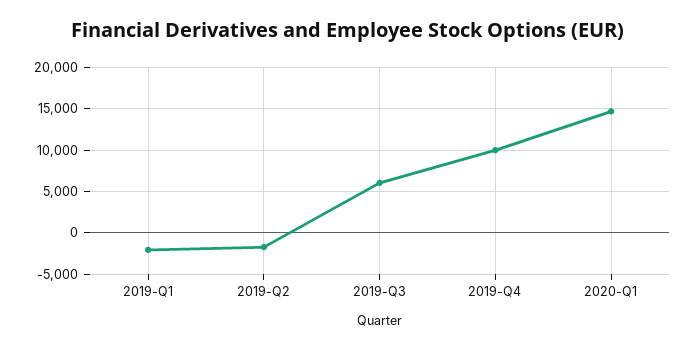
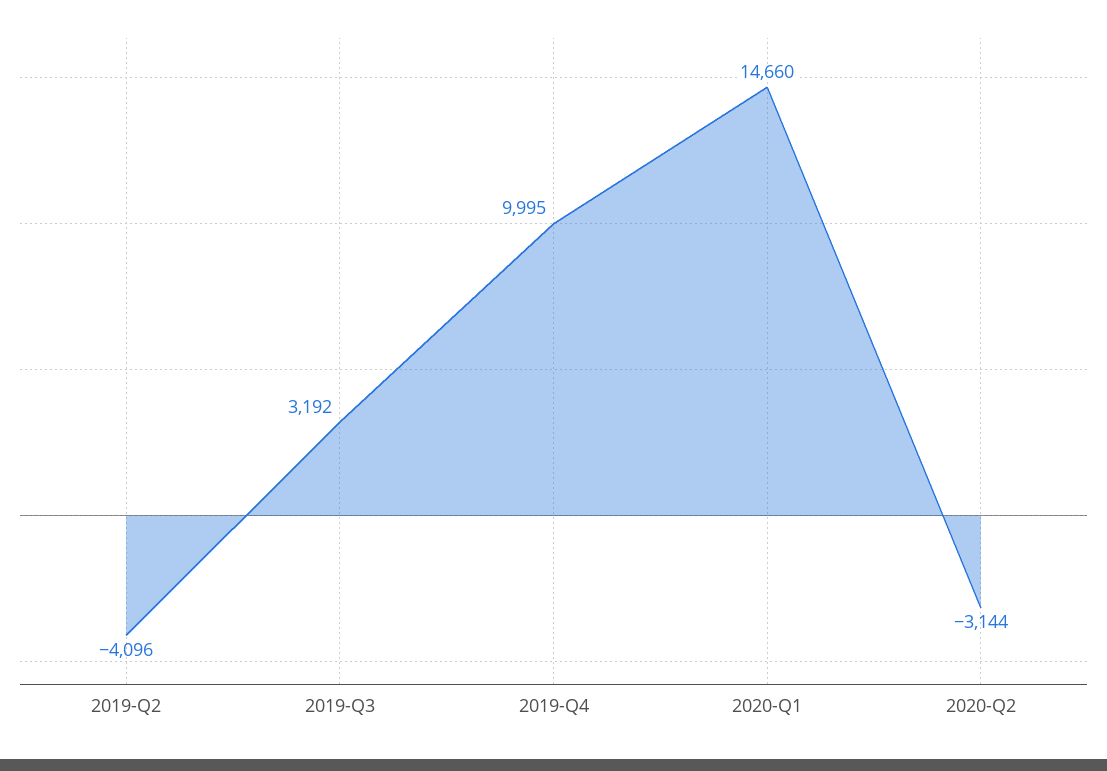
2019-Q1: -2000 -> none
2019-Q2: -2000 -> -4096
2019-Q3: 6000 -> 3192
2020-Q2: none -> -3144

